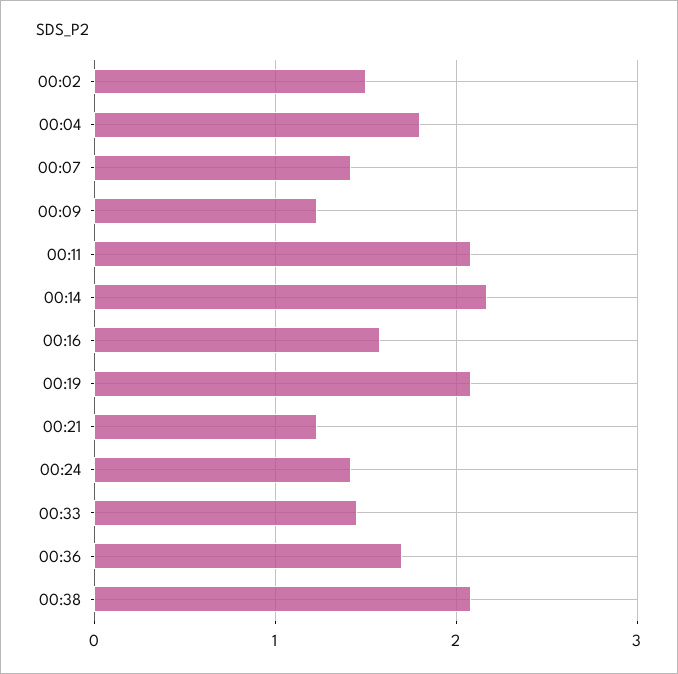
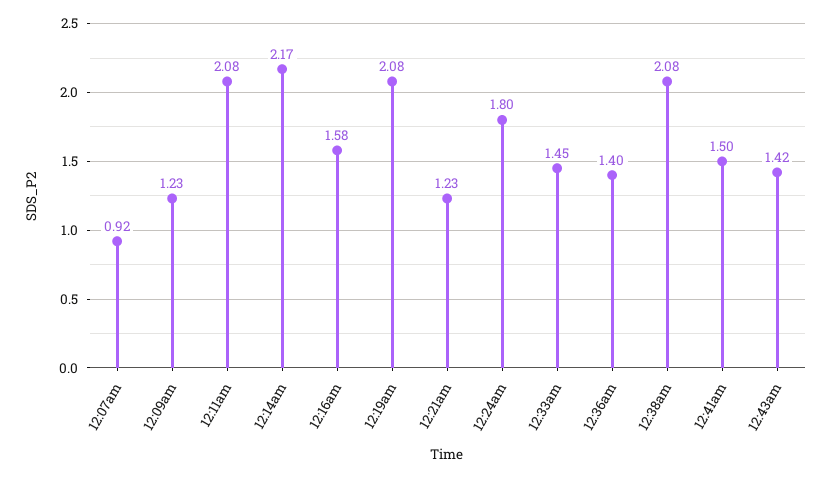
00:02: 1.5 -> none
00:04: 1.8 -> none
00:07: 1.4 -> 0.92
00:24: 1.4 -> 1.8
00:36: 1.7 -> 1.4
12:41am: none -> 1.5
12:43am: none -> 1.42

